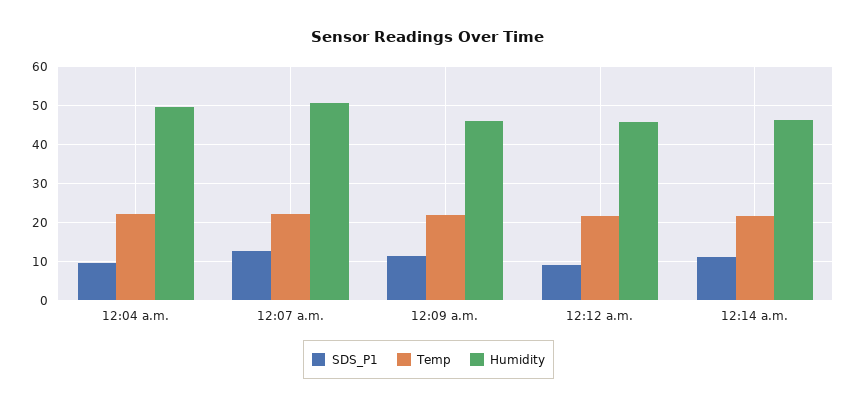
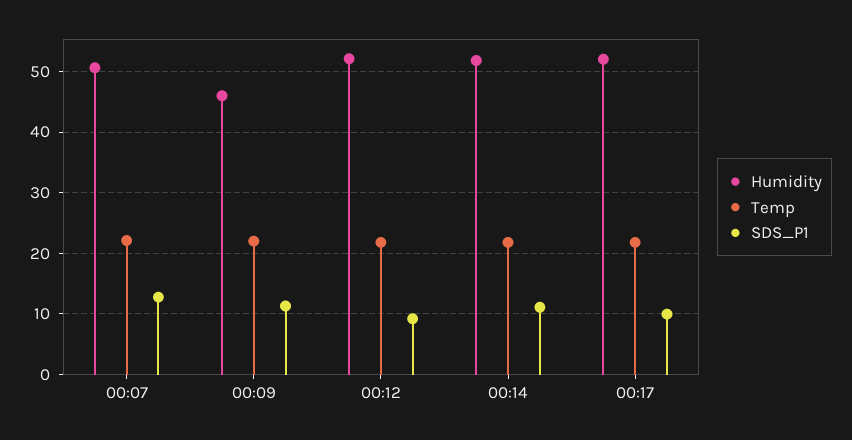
SDS_P1, 12:04 a.m.: 10 -> none
Temp, 12:04 a.m.: 22 -> none
Humidity, 12:04 a.m.: 50 -> none
Humidity, 12:12 a.m.: 46 -> 52
Humidity, 12:14 a.m.: 46 -> 52
Humidity, 00:17: none -> 52
Temp, 00:17: none -> 22
SDS_P1, 00:17: none -> 10

